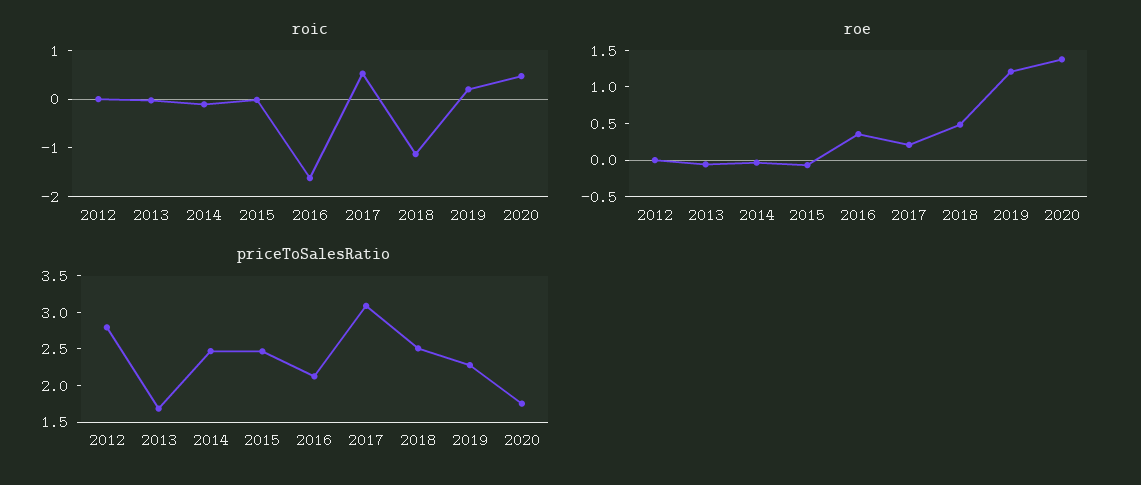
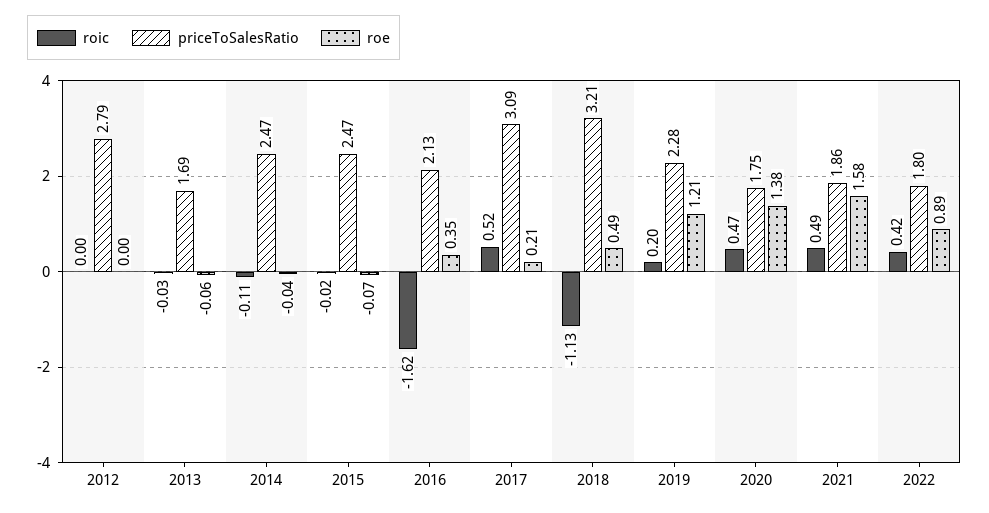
priceToSalesRatio, 2018: 2.5 -> 3.21
roic, 2021: none -> 0.49
priceToSalesRatio, 2021: none -> 1.86
roe, 2021: none -> 1.58
roic, 2022: none -> 0.42
priceToSalesRatio, 2022: none -> 1.8
roe, 2022: none -> 0.89

